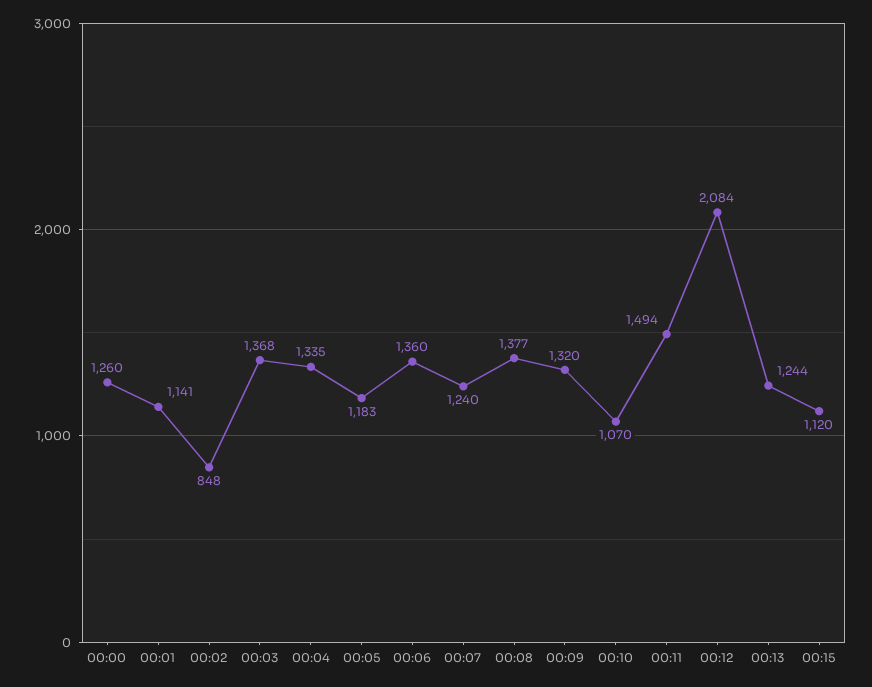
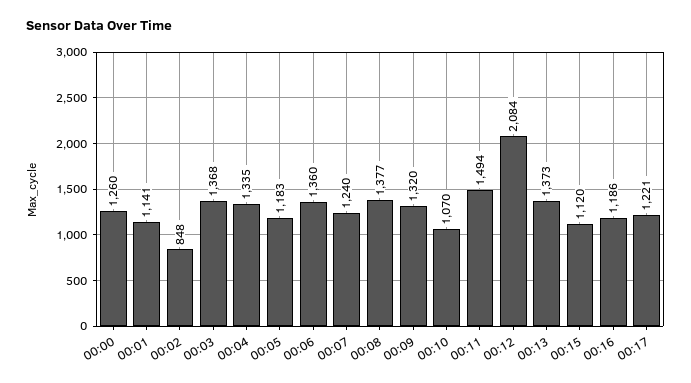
00:13: 1244 -> 1373
00:16: none -> 1186
00:17: none -> 1221

